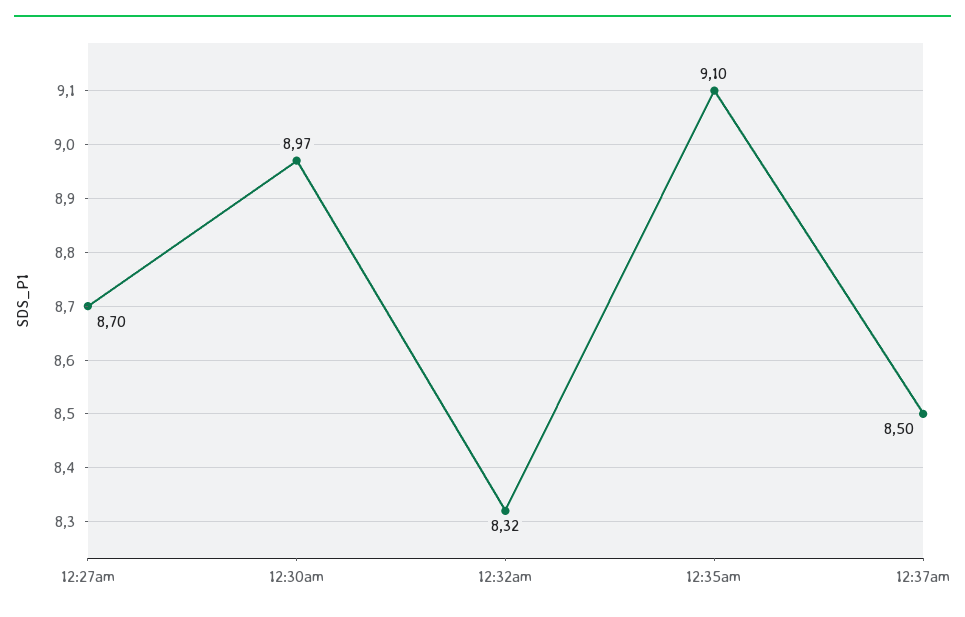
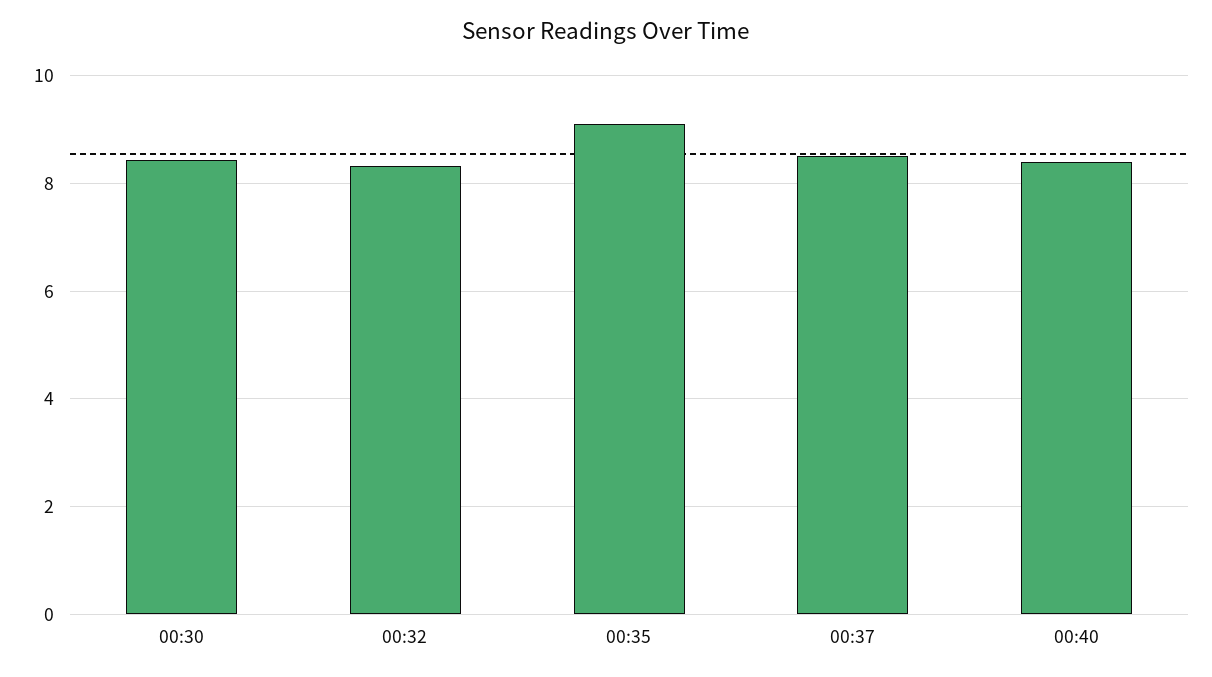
12:27am: 8.7 -> none
12:30am: 8.97 -> 8.4
00:40: none -> 8.4

